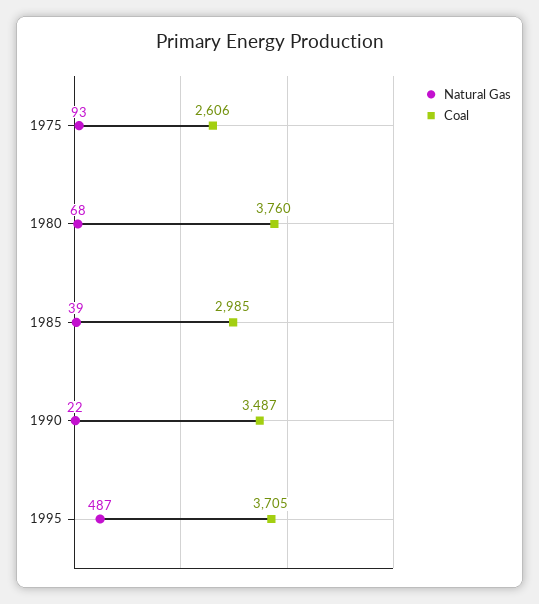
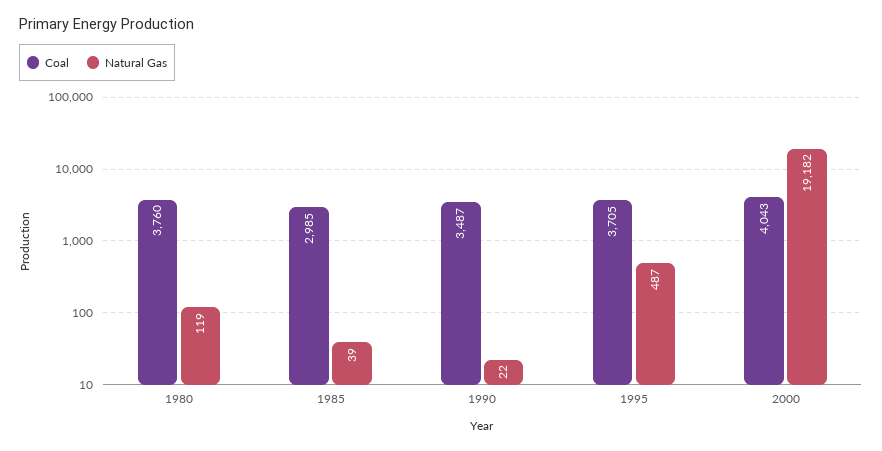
Natural Gas, 1975: 93 -> none
Coal, 1975: 2606 -> none
Natural Gas, 1980: 68 -> 119
Coal, 2000: none -> 4043
Natural Gas, 2000: none -> 19182

